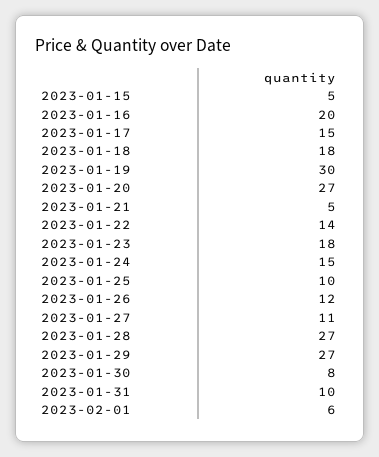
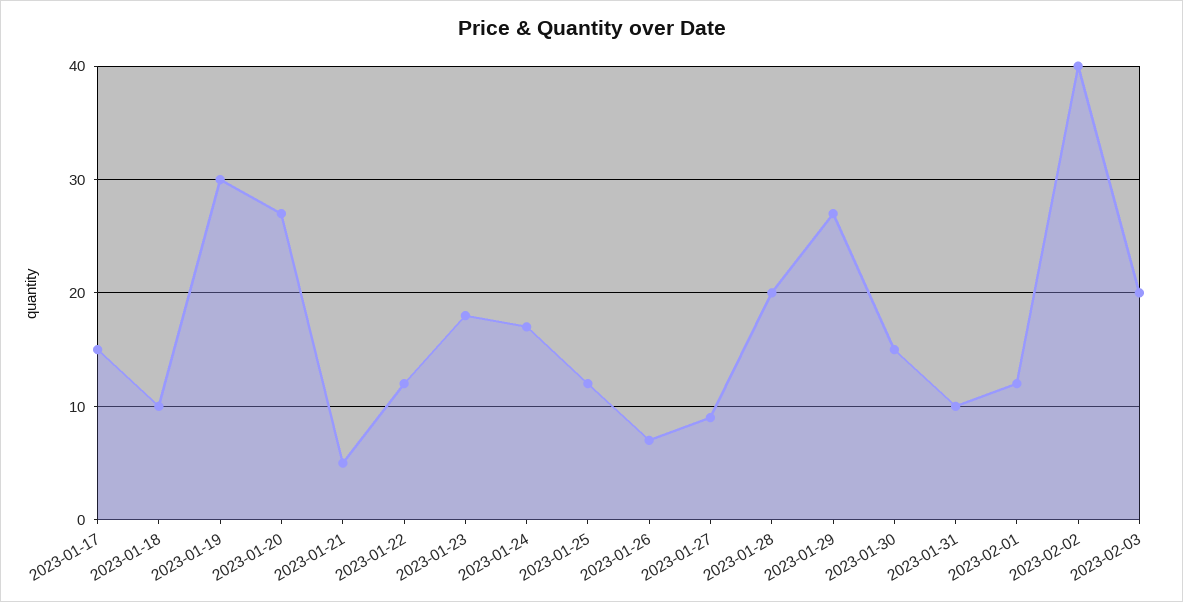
2023-01-15: 5 -> none
2023-01-16: 20 -> none
2023-01-18: 18 -> 10
2023-01-22: 14 -> 12
2023-01-24: 15 -> 17
2023-01-25: 10 -> 12
2023-01-26: 12 -> 7
2023-01-27: 11 -> 9
2023-01-28: 27 -> 20
2023-01-30: 8 -> 15
2023-02-01: 6 -> 12
2023-02-02: none -> 40
2023-02-03: none -> 20

